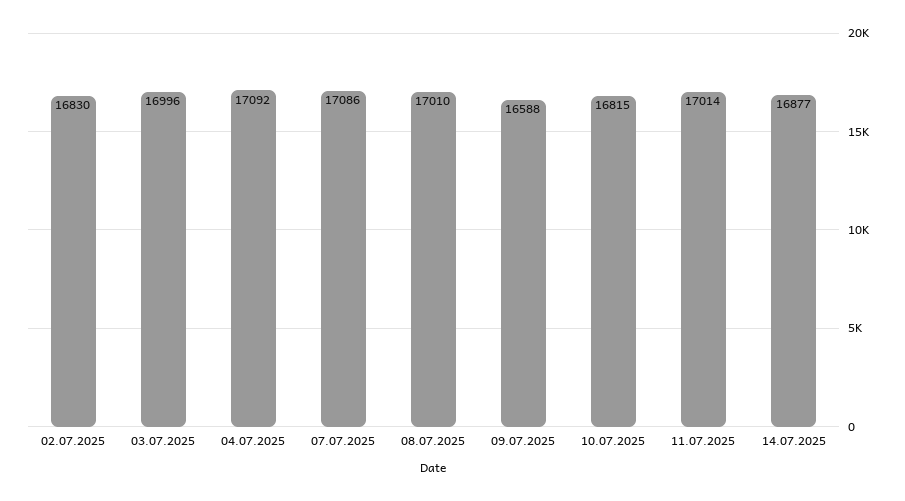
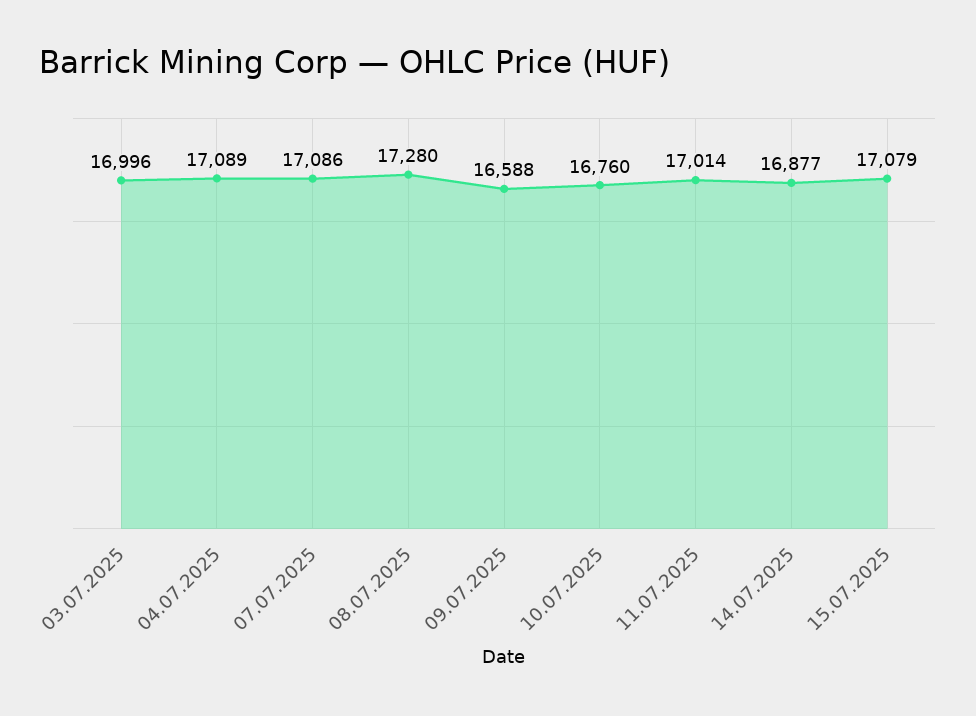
02.07.2025: 16830 -> none
04.07.2025: 17092 -> 17089
08.07.2025: 17010 -> 17280
10.07.2025: 16815 -> 16760
15.07.2025: none -> 17079

